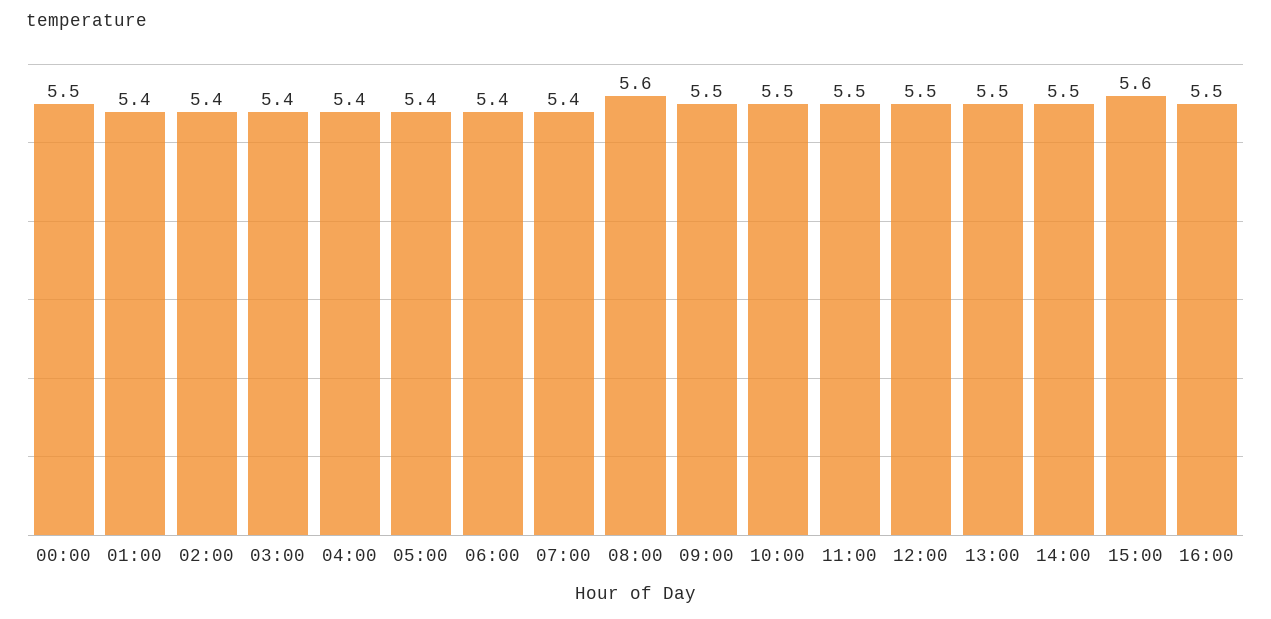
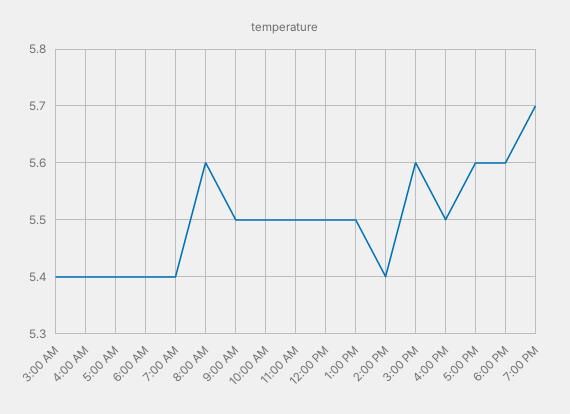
00:00: 5.5 -> none
01:00: 5.4 -> none
02:00: 5.4 -> none
14:00: 5.5 -> 5.4
5:00 PM: none -> 5.6
6:00 PM: none -> 5.6
7:00 PM: none -> 5.7

